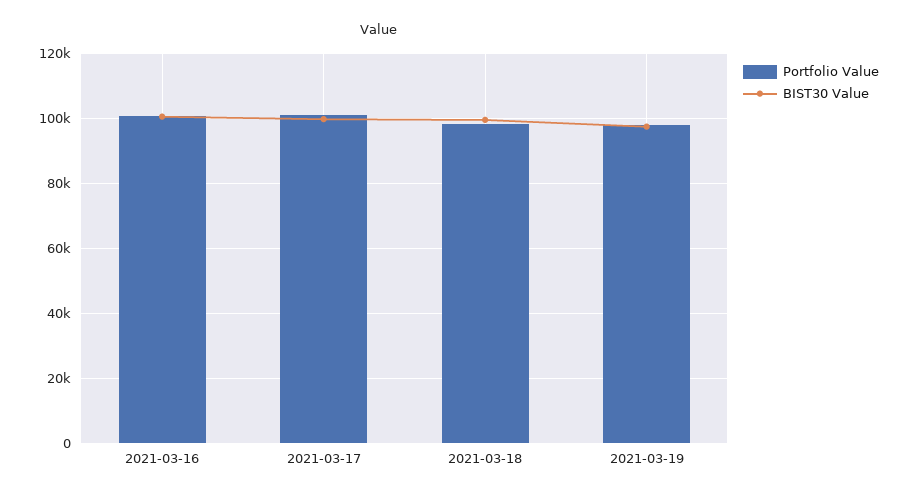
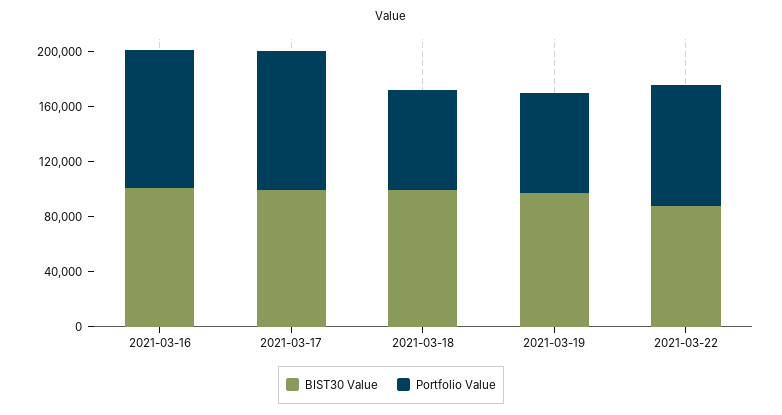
Portfolio Value, 2021-03-18: 98000 -> 70000
Portfolio Value, 2021-03-19: 98000 -> 70000
BIST30 Value, 2021-03-22: none -> 90000
Portfolio Value, 2021-03-22: none -> 90000

